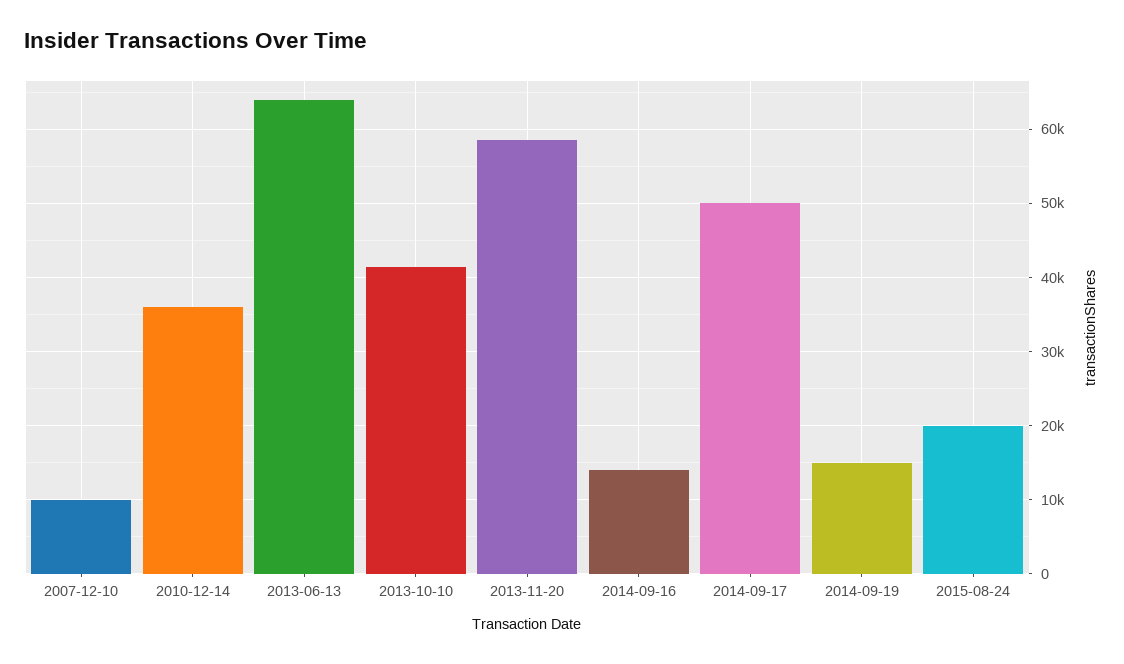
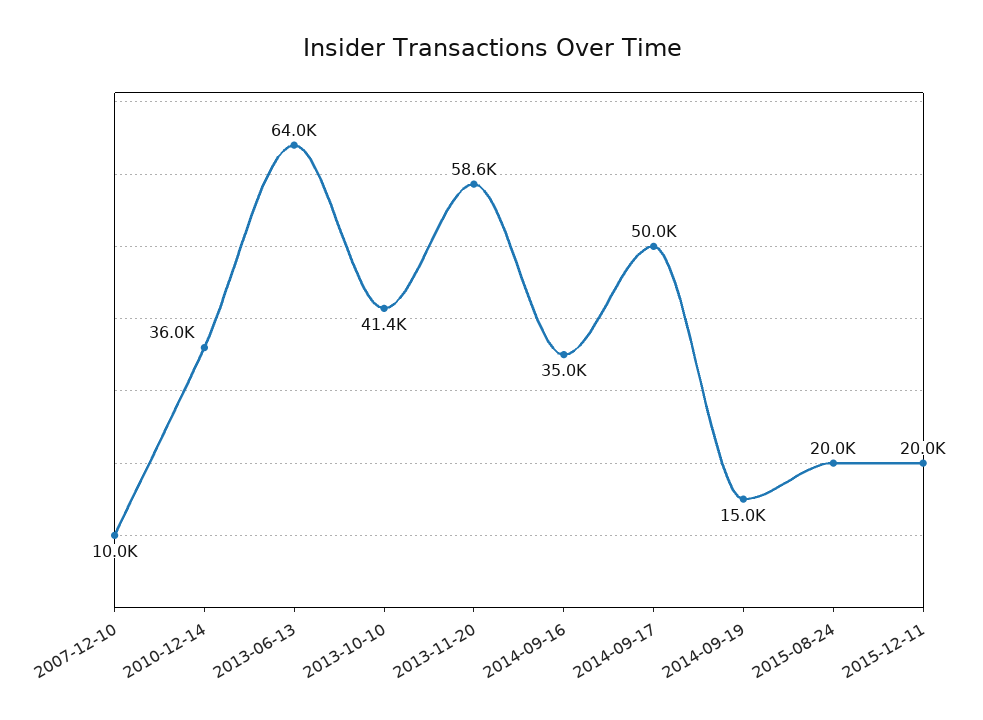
2014-09-16: 14000 -> 35000
2015-12-11: none -> 20000

